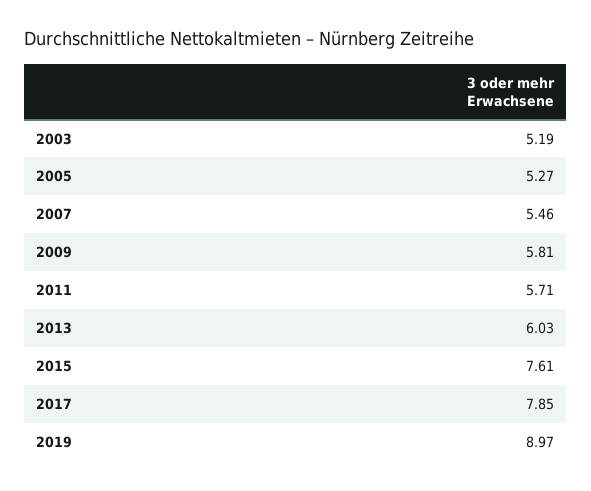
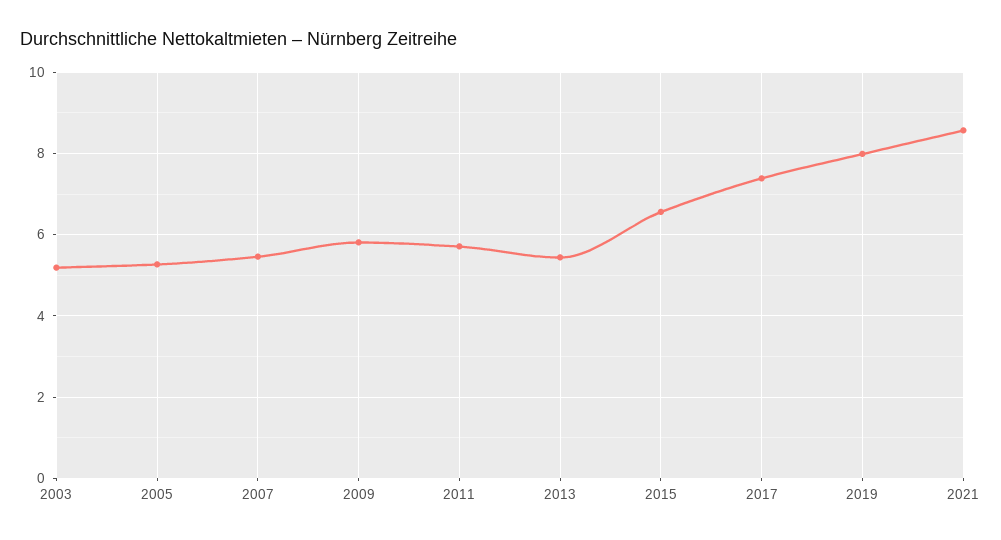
2013: 6.03 -> 5.4
2015: 7.61 -> 6.6
2017: 7.85 -> 7.4
2019: 8.97 -> 8
2021: none -> 8.6

